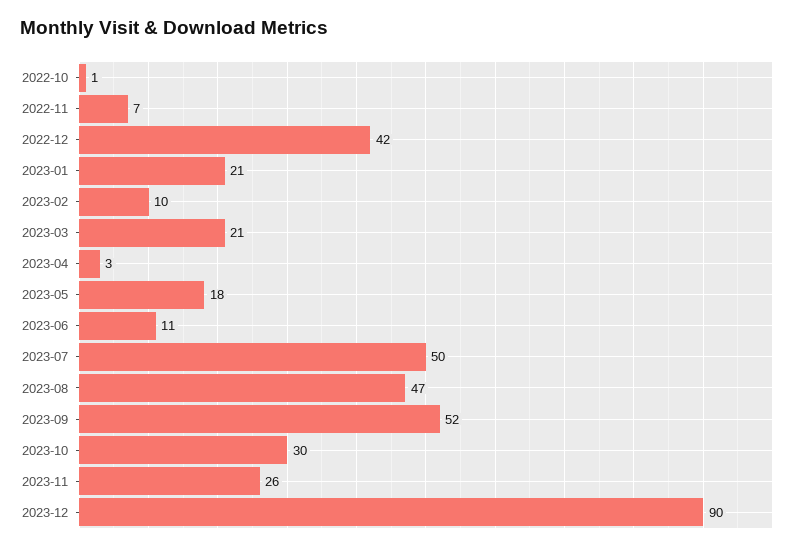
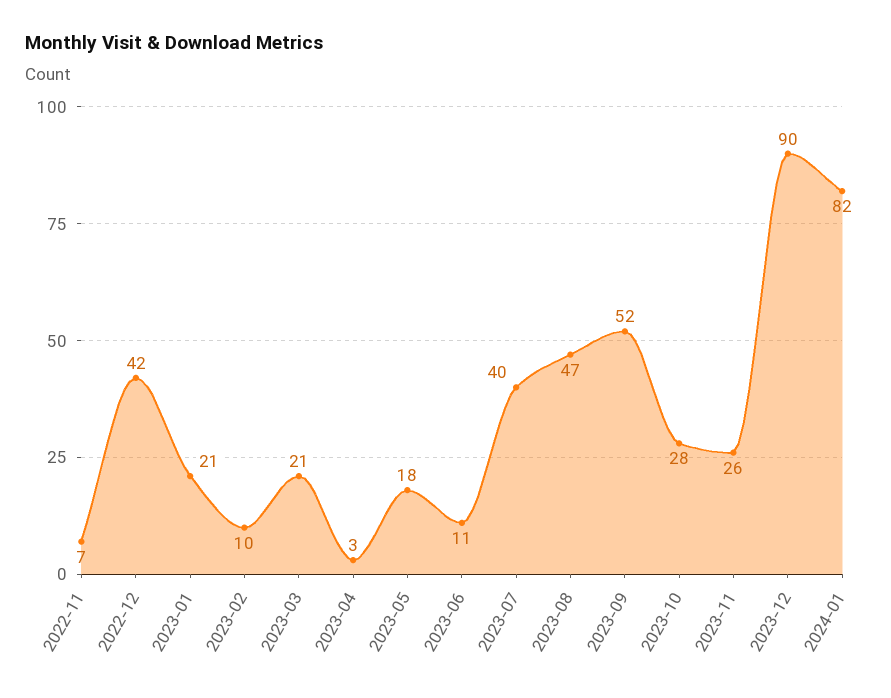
2022-10: 1 -> none
2023-07: 50 -> 40
2023-10: 30 -> 28
2024-01: none -> 82

